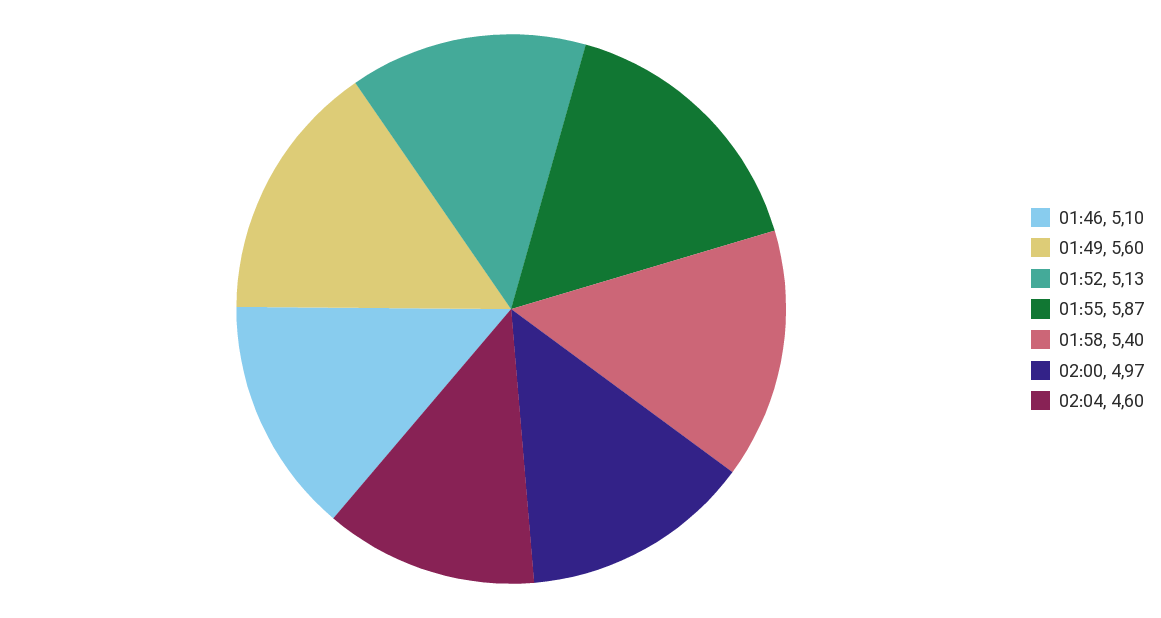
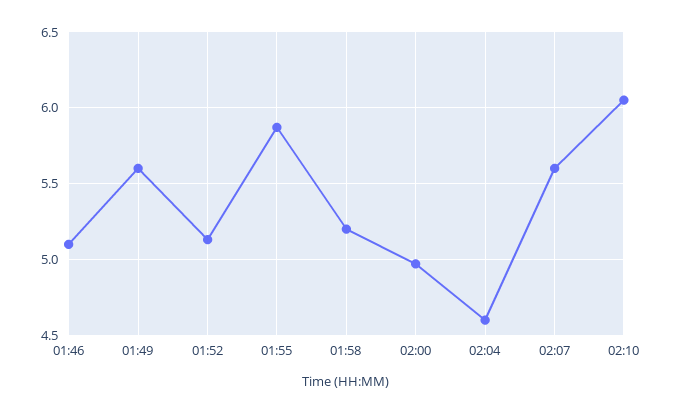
01:58: 5.4 -> 5.2
02:07: none -> 5.6
02:10: none -> 6.05

